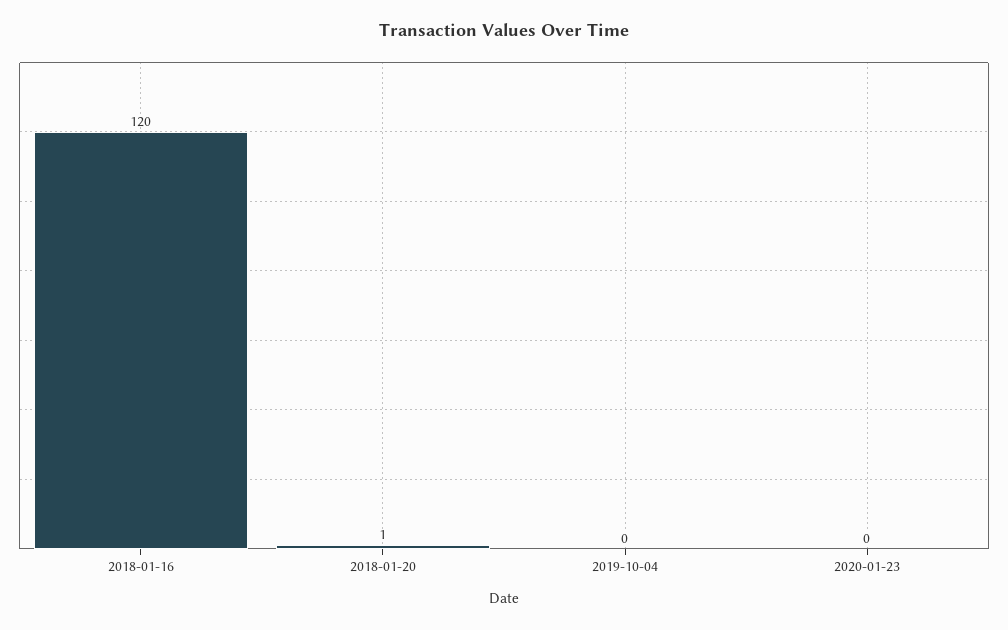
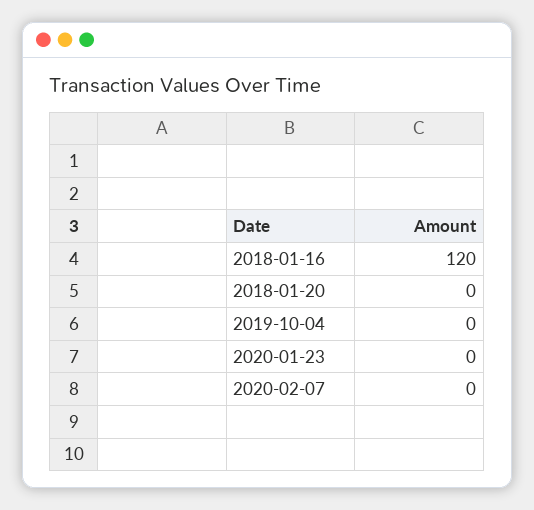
2018-01-20: 1 -> 0
2020-02-07: none -> 0

